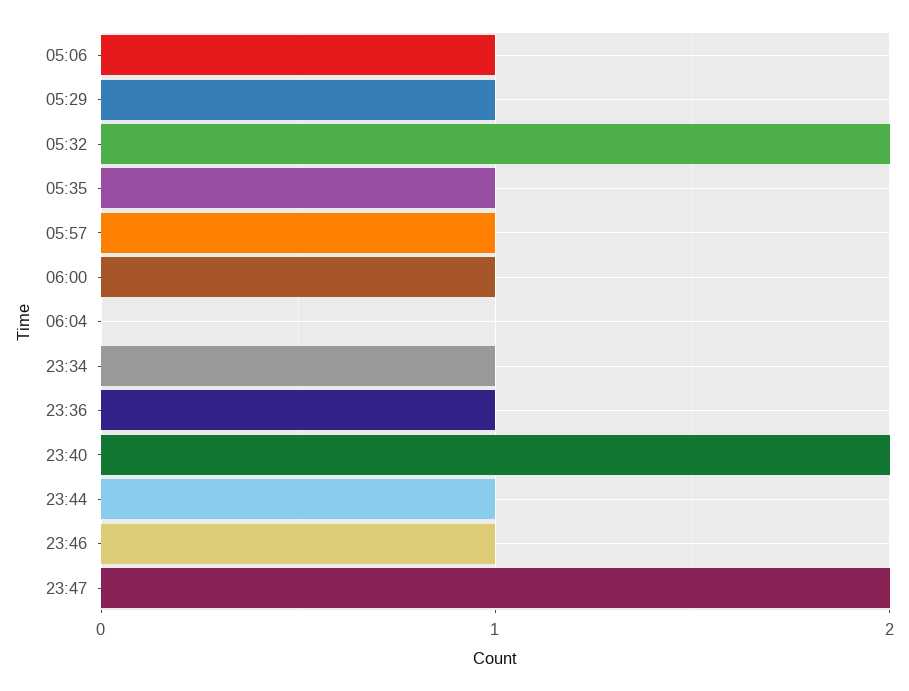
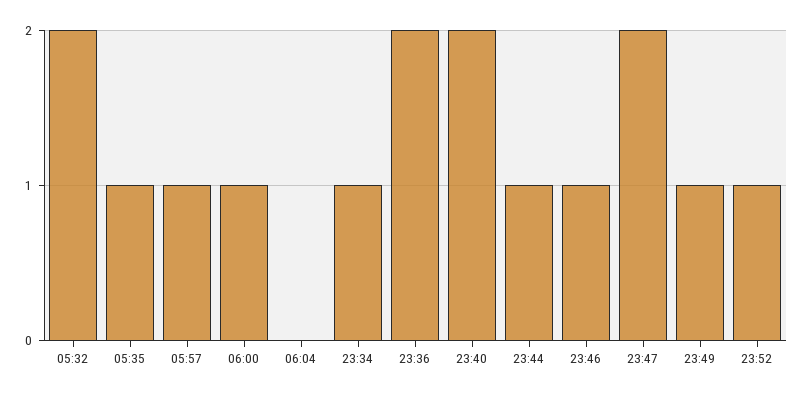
05:06: 1 -> none
05:29: 1 -> none
23:36: 1 -> 2
23:49: none -> 1
23:52: none -> 1

